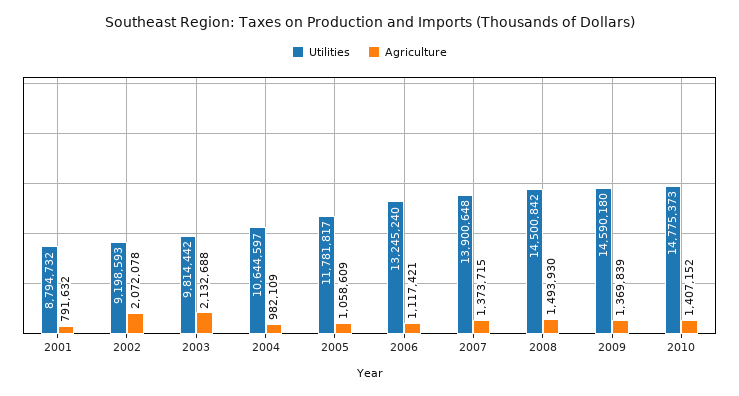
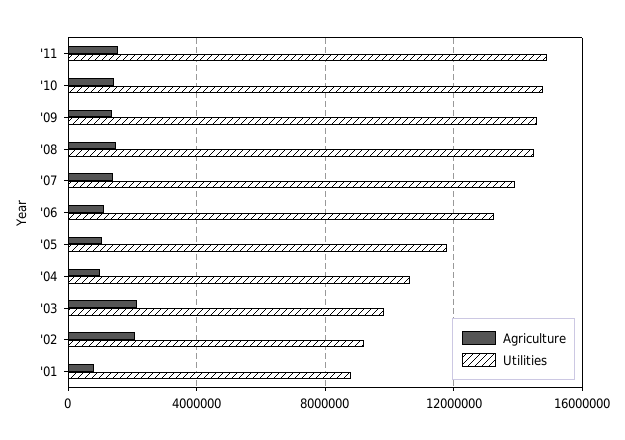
Agriculture, '11: none -> 1500000
Utilities, '11: none -> 15000000

